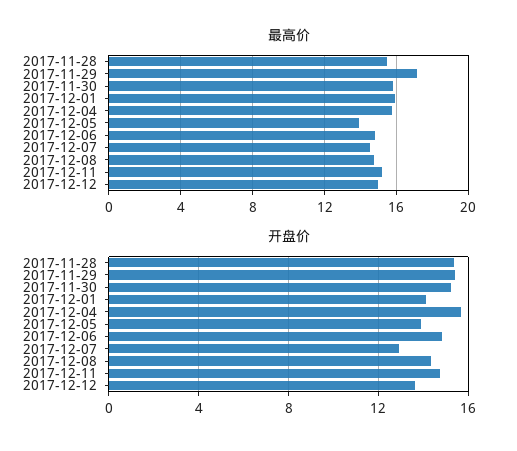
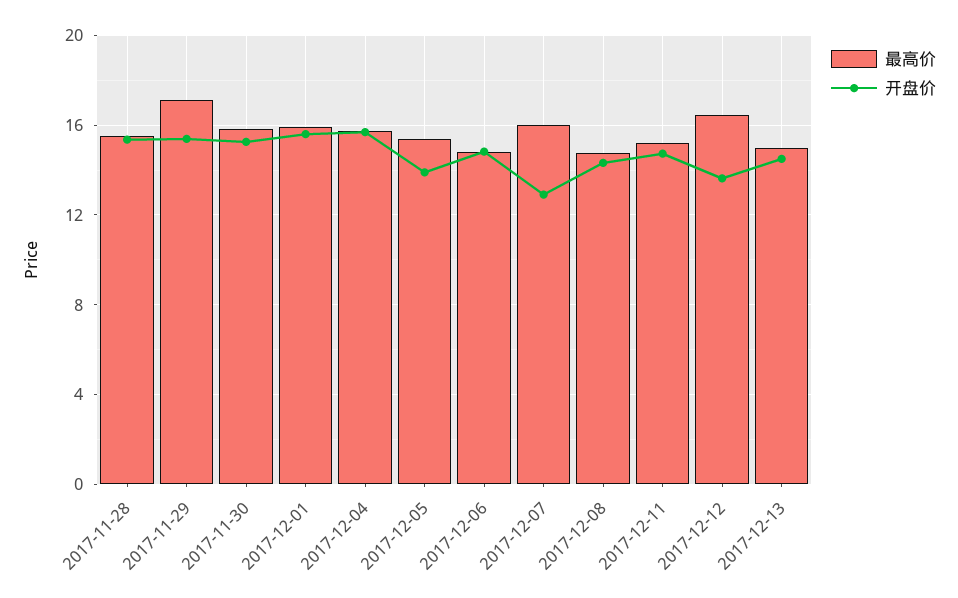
最高价, 2017-12-05: 14 -> 15.5
最高价, 2017-12-07: 14.5 -> 16
最高价, 2017-12-12: 15 -> 16.5
开盘价, 2017-12-01: 14 -> 15.5
最高价, 2017-12-13: none -> 15
开盘价, 2017-12-13: none -> 14.5

